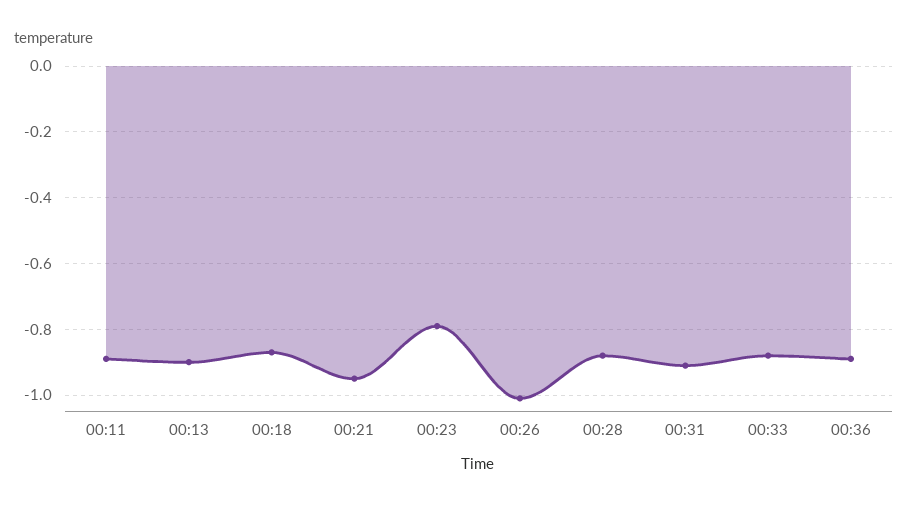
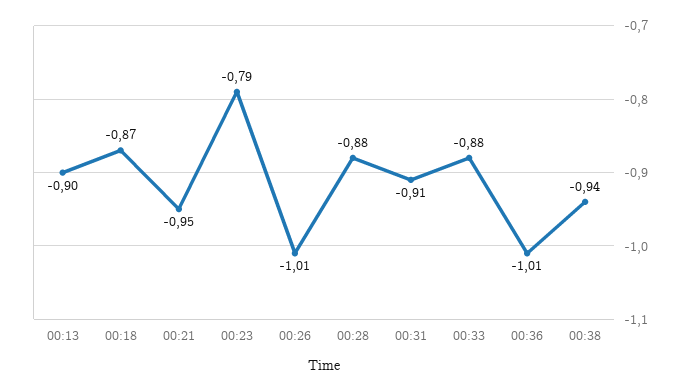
00:11: -0.9 -> none
00:36: -0.9 -> -1.01
00:38: none -> -0.94

